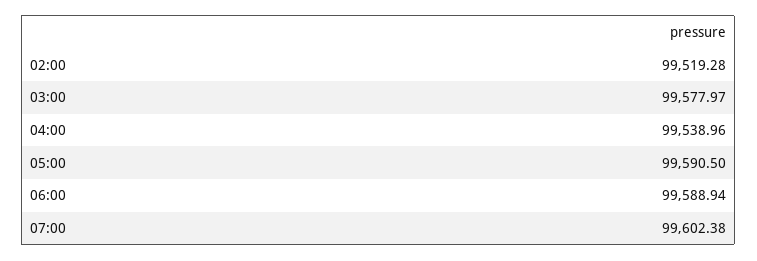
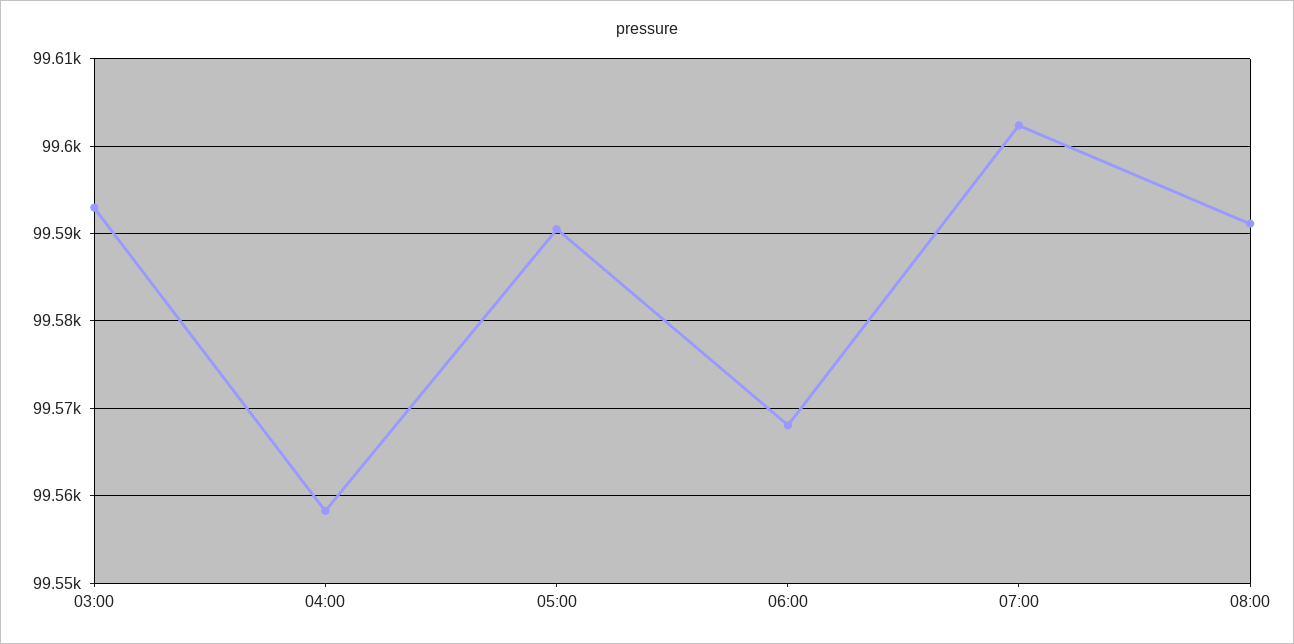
02:00: 99519.28 -> none
03:00: 99577.97 -> 99593
04:00: 99538.96 -> 99558
06:00: 99588.94 -> 99568
08:00: none -> 99591

